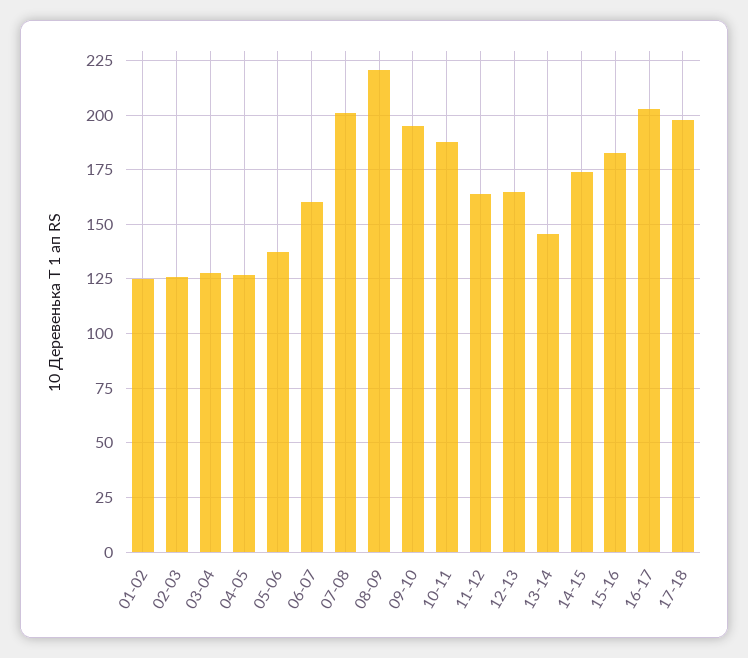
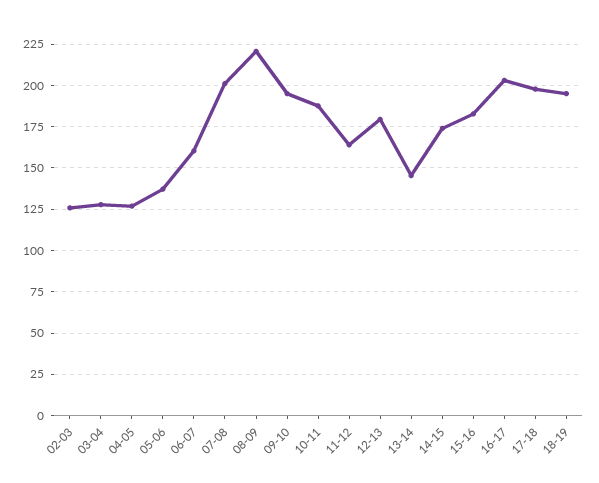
01-02: 125 -> none
12-13: 165 -> 180
18-19: none -> 195

